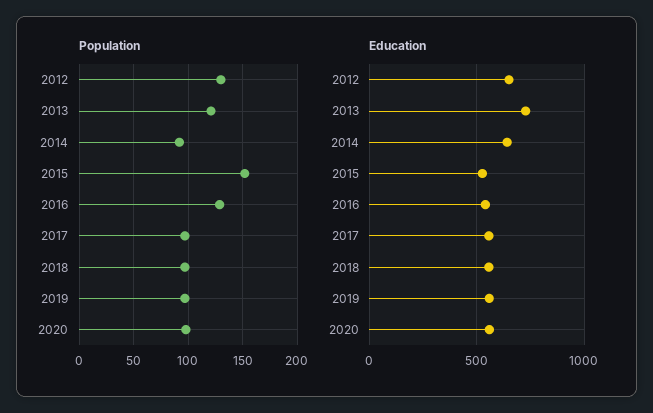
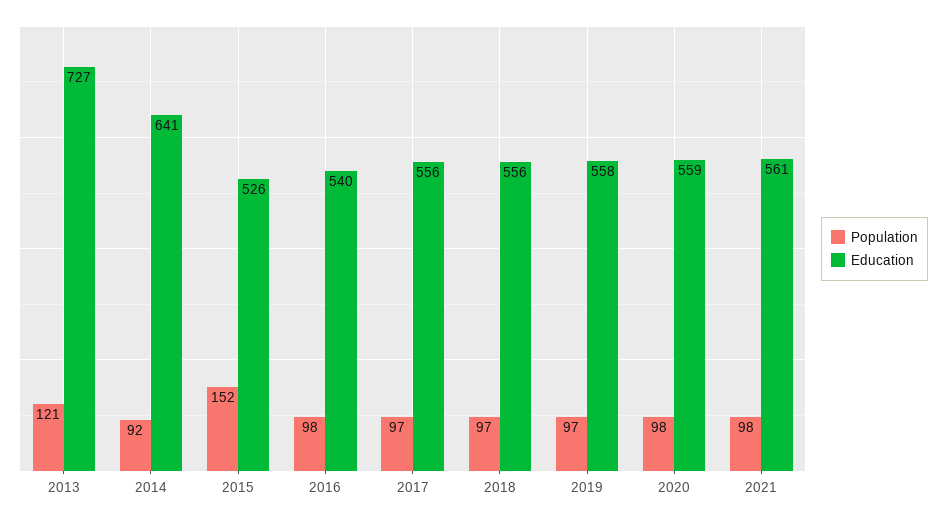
Population, 2012: 130 -> none
Population, 2016: 130 -> 98
Education, 2012: 650 -> none
Population, 2021: none -> 98
Education, 2021: none -> 561

